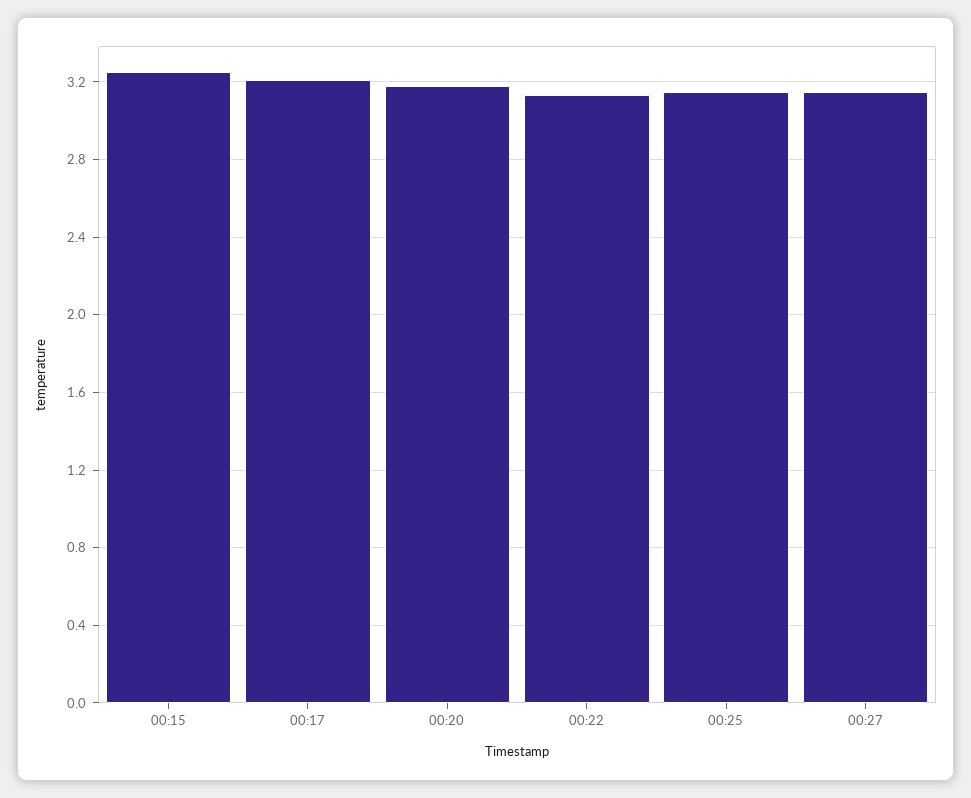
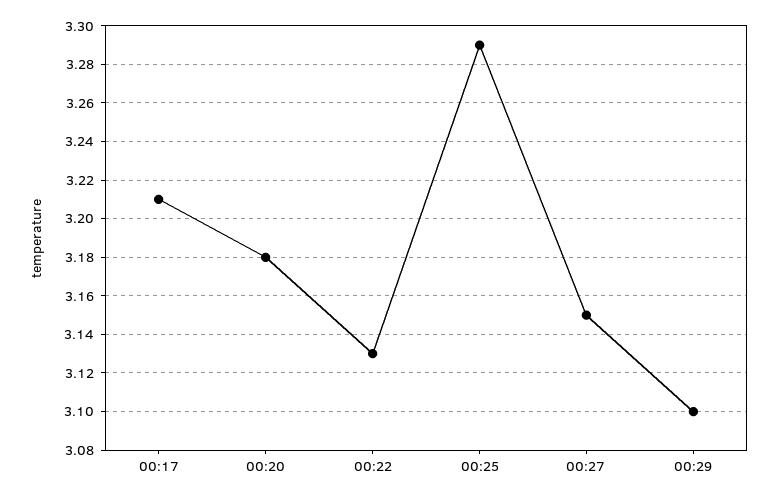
00:15: 3.25 -> none
00:25: 3.15 -> 3.29
00:29: none -> 3.1

